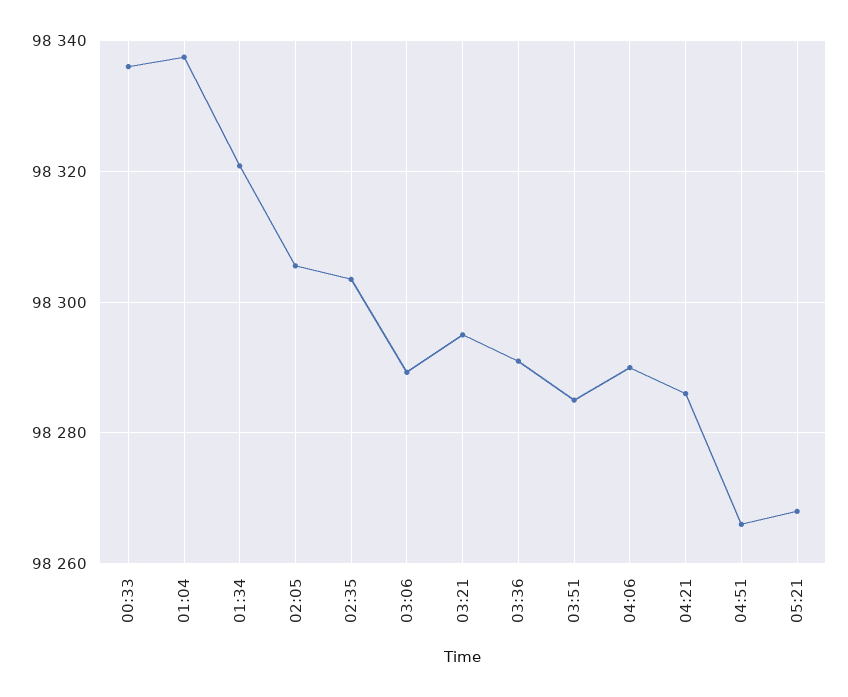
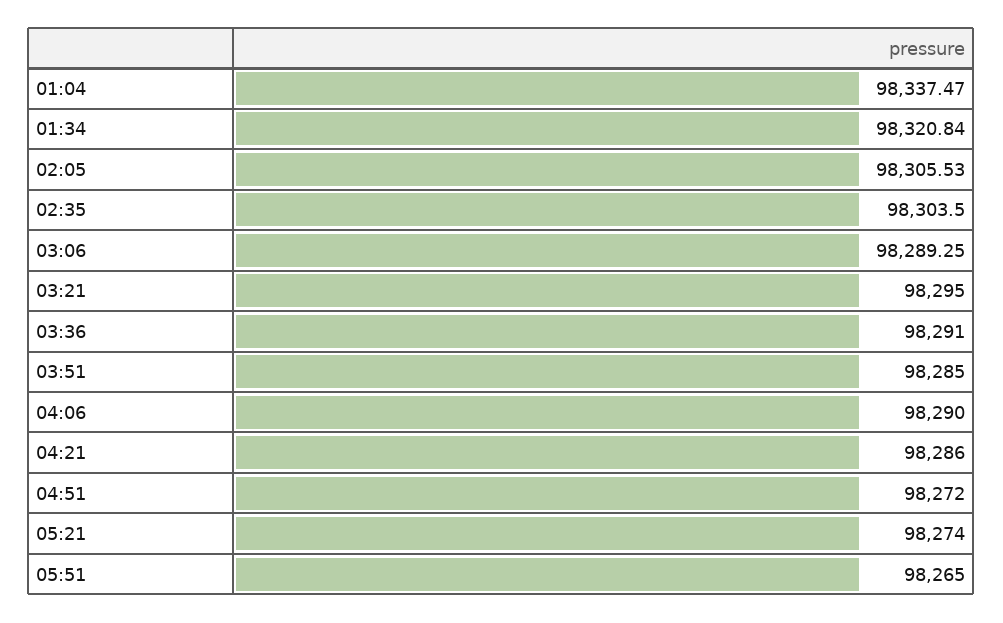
00:33: 98336 -> none
04:51: 98266 -> 98272
05:21: 98268 -> 98274
05:51: none -> 98265

